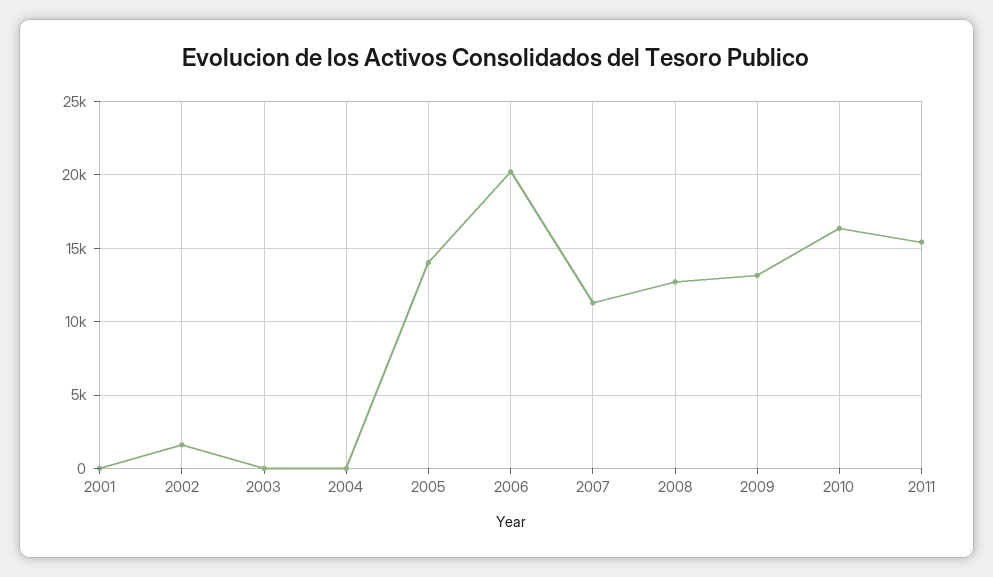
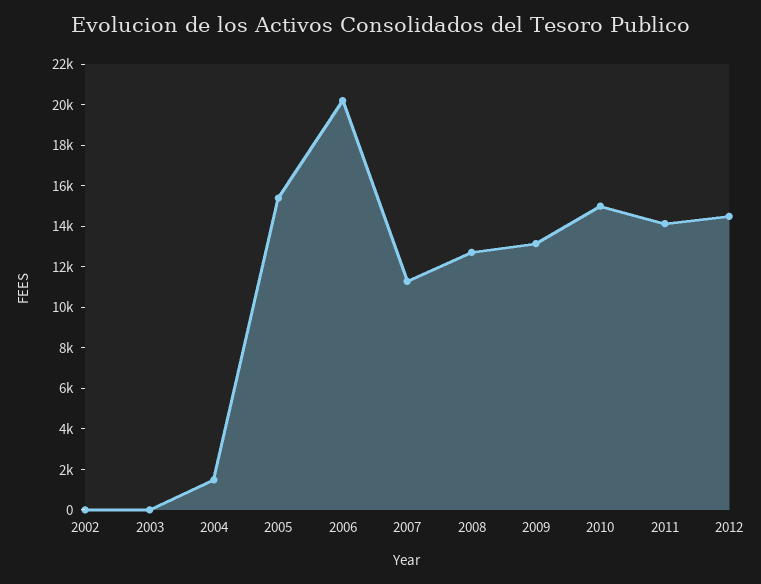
2001: 0 -> none
2002: 1500 -> 0
2004: 0 -> 1500
2005: 14000 -> 15500
2010: 16500 -> 15000
2011: 15500 -> 14000
2012: none -> 14500

